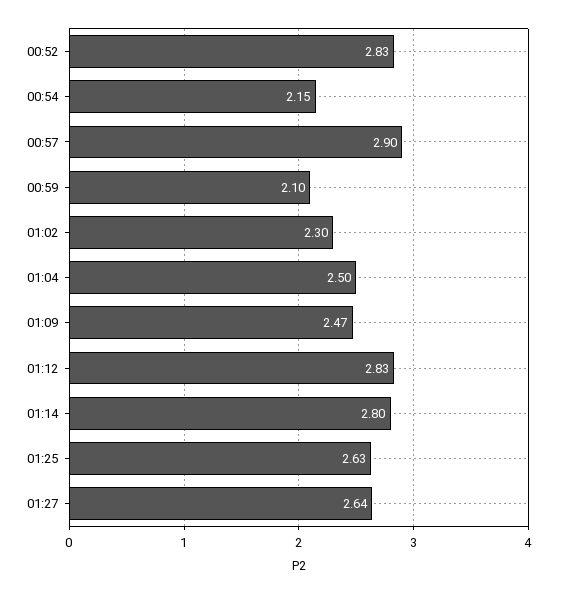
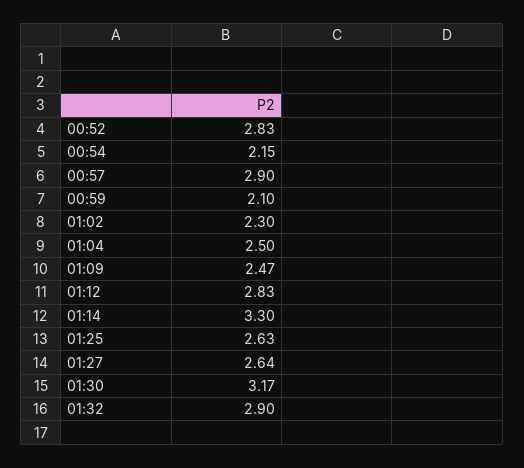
01:14: 2.8 -> 3.3
01:30: none -> 3.17
01:32: none -> 2.9

